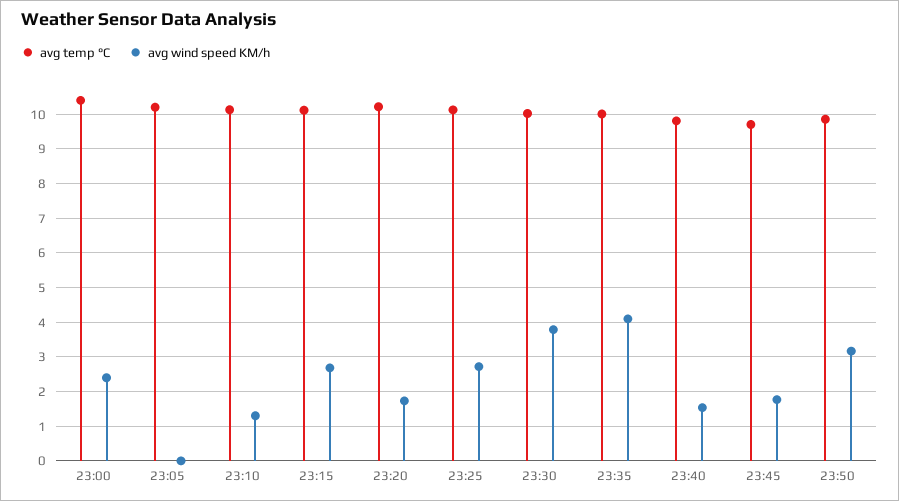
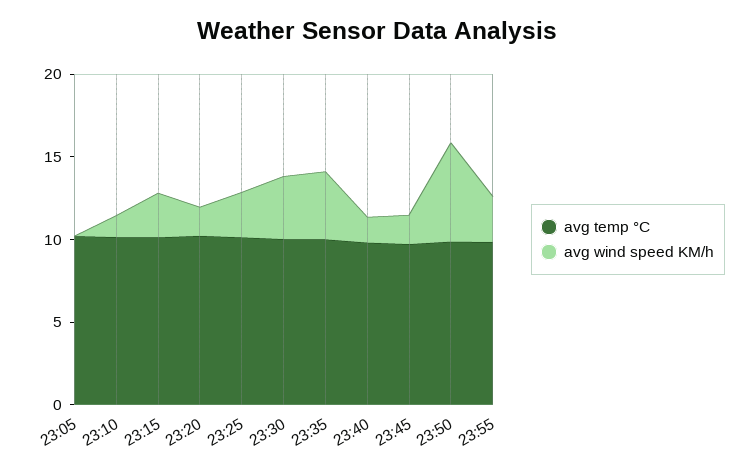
avg temp °C, 23:00: 10.4 -> none
avg wind speed KM/h, 23:00: 2.4 -> none
avg wind speed KM/h, 23:50: 3.2 -> 6
avg temp °C, 23:55: none -> 10
avg wind speed KM/h, 23:55: none -> 3

